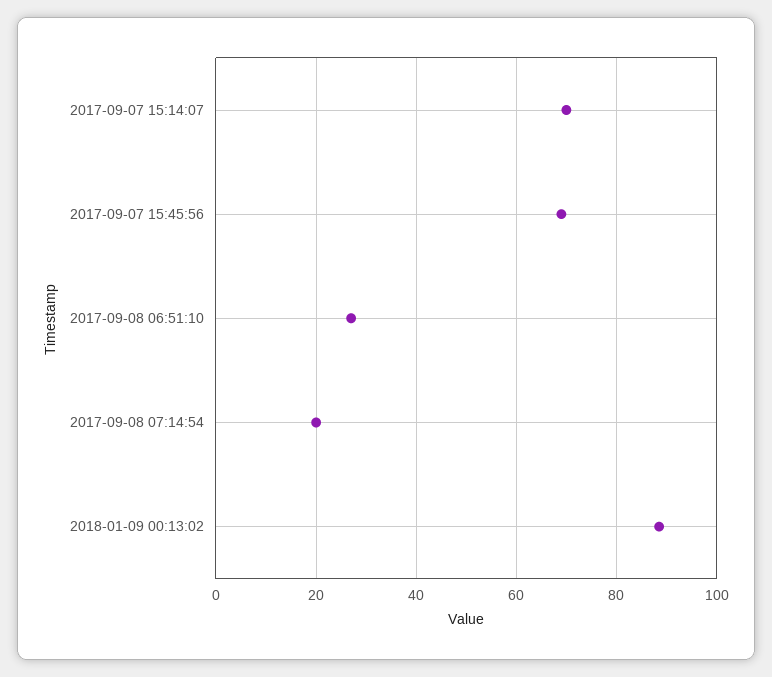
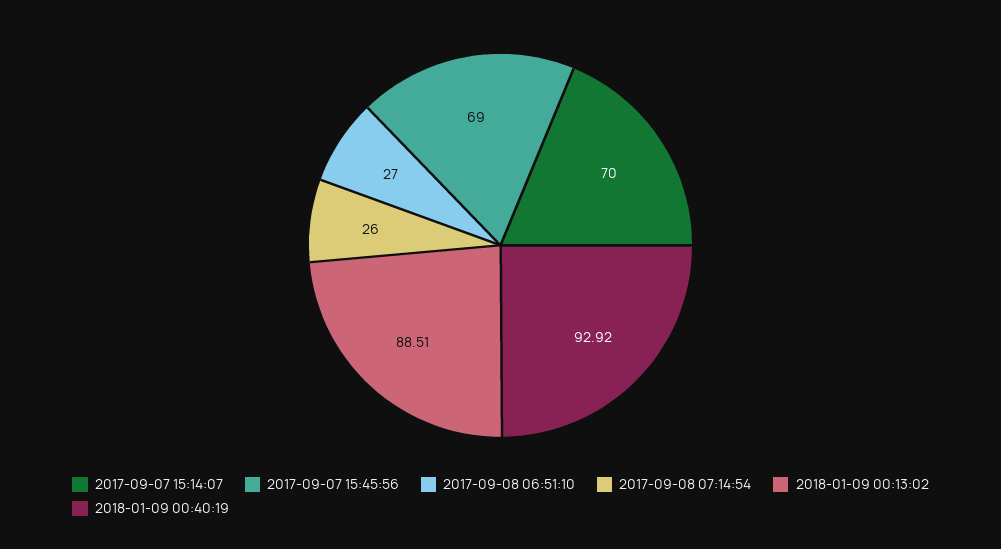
2017-09-08 07:14:54: 20 -> 26
2018-01-09 00:40:19: none -> 92.92

